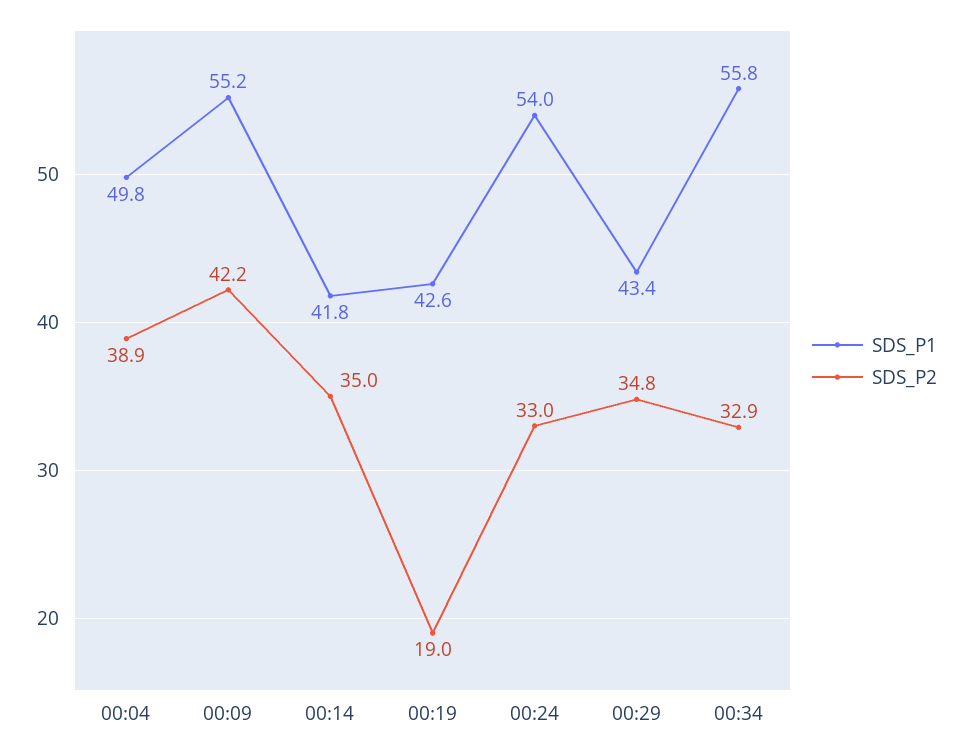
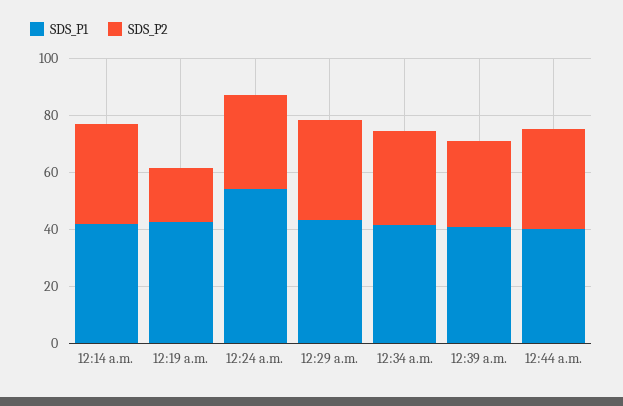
SDS_P1, 00:04: 49.8 -> none
SDS_P2, 00:04: 38.9 -> none
SDS_P1, 00:09: 55.2 -> none
SDS_P2, 00:09: 42.2 -> none
SDS_P1, 00:34: 55.8 -> 40
SDS_P1, 12:39 a.m.: none -> 40
SDS_P2, 12:39 a.m.: none -> 30
SDS_P1, 12:44 a.m.: none -> 40
SDS_P2, 12:44 a.m.: none -> 35

